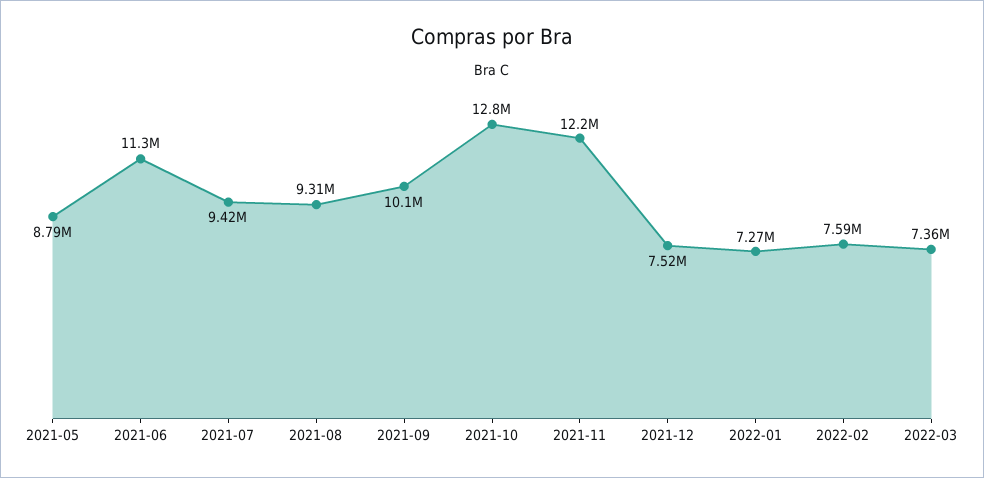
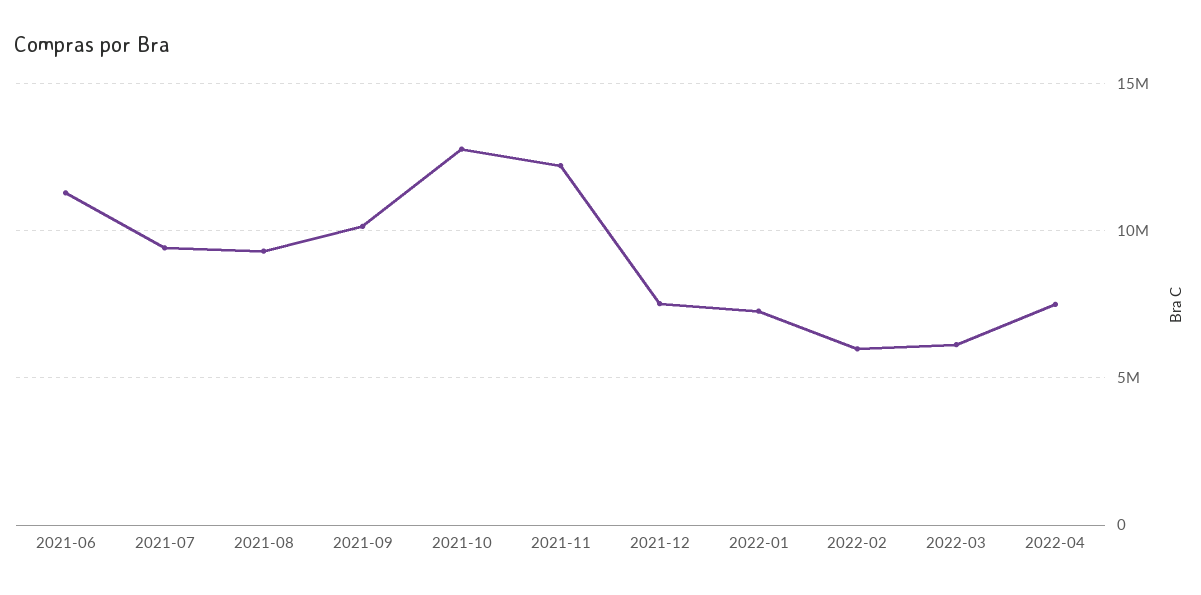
2021-05: 8790000 -> none
2022-02: 7590000 -> 6000000
2022-03: 7360000 -> 6000000
2022-04: none -> 7500000

